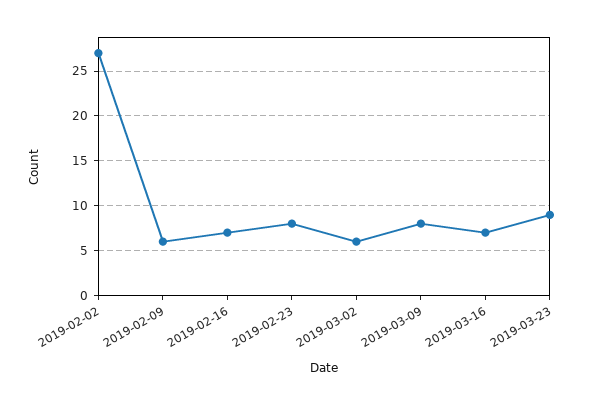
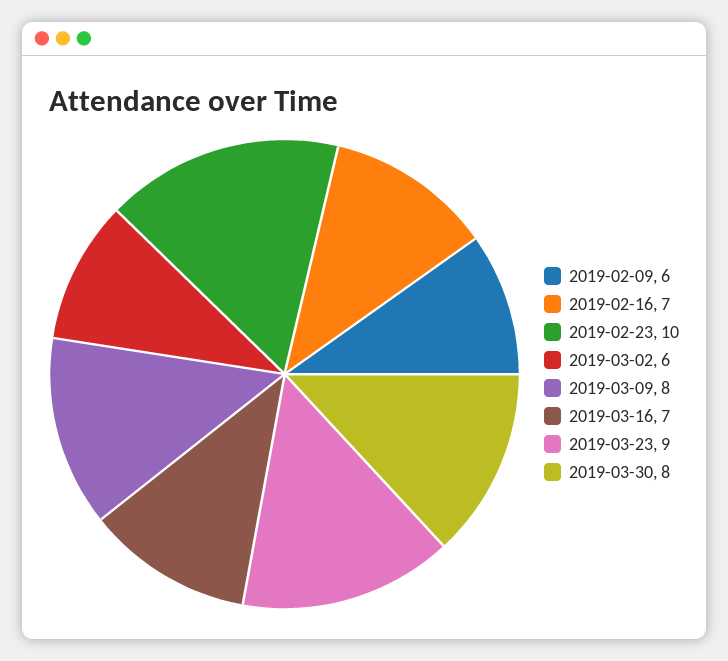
2019-02-02: 27 -> none
2019-02-23: 8 -> 10
2019-03-30: none -> 8

